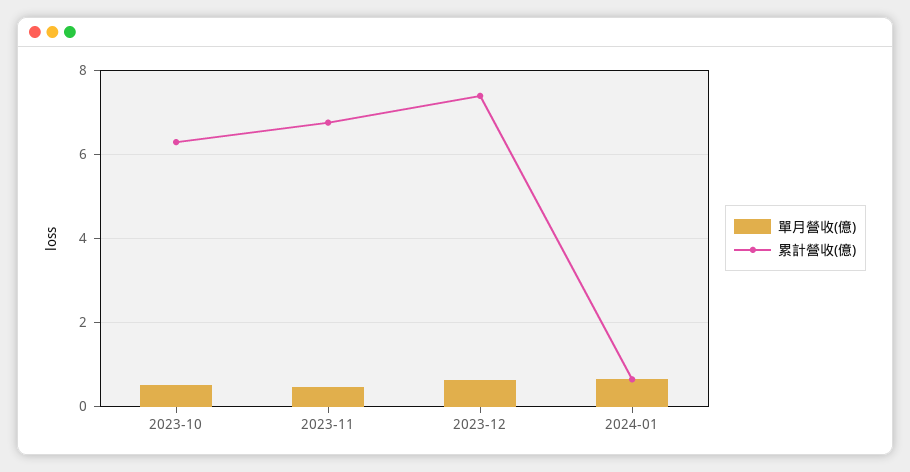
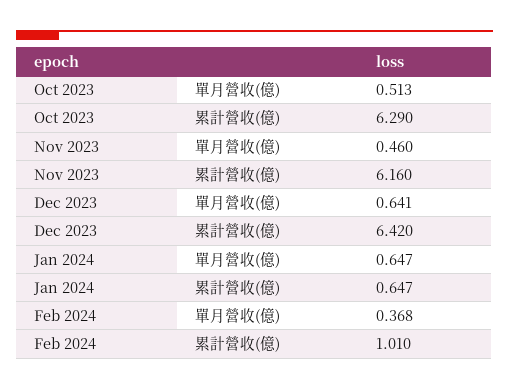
累計營收(億), 2023-11: 6.8 -> 6.16
累計營收(億), 2023-12: 7.4 -> 6.42
單月營收(億), Feb 2024: none -> 0.368
累計營收(億), Feb 2024: none -> 1.01

